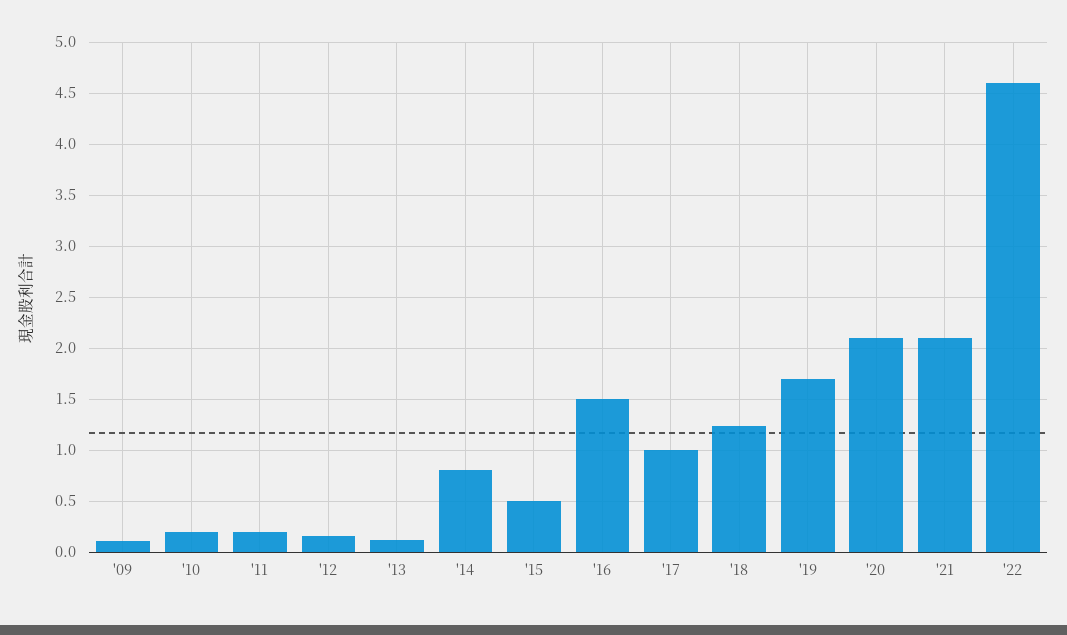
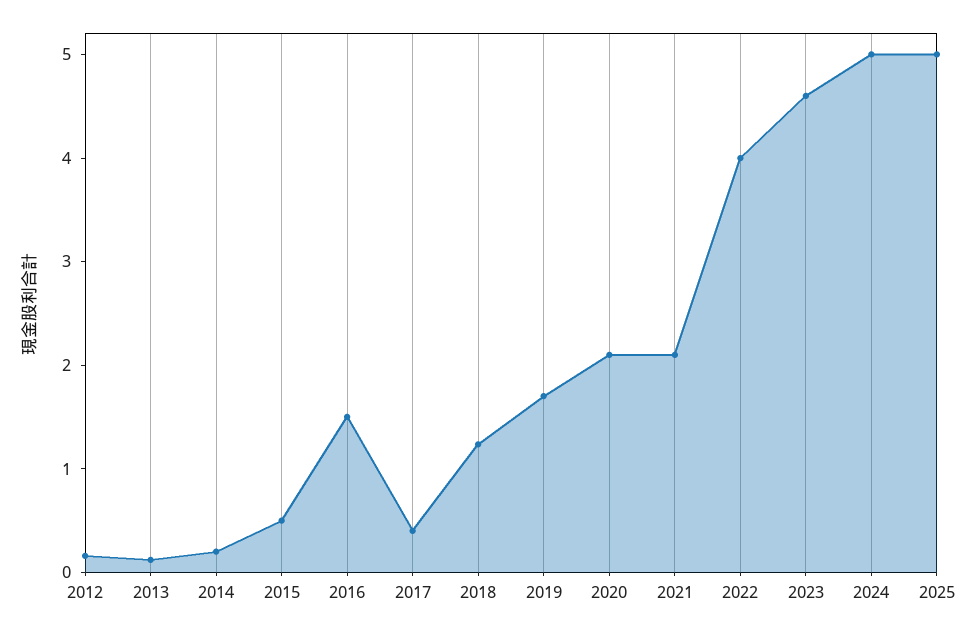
'09: 0.1 -> none
'10: 0.2 -> none
'11: 0.2 -> none
'14: 0.8 -> 0.2
'17: 1 -> 0.4
'22: 4.6 -> 4
2023: none -> 4.6
2024: none -> 5
2025: none -> 5

